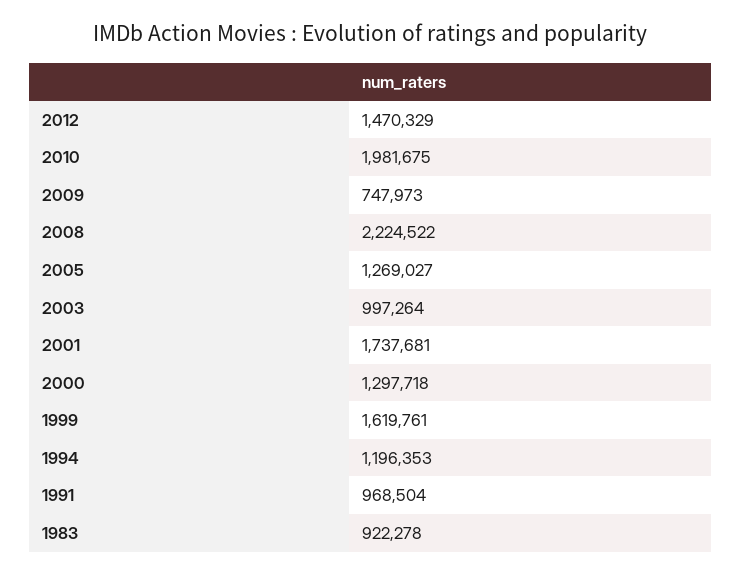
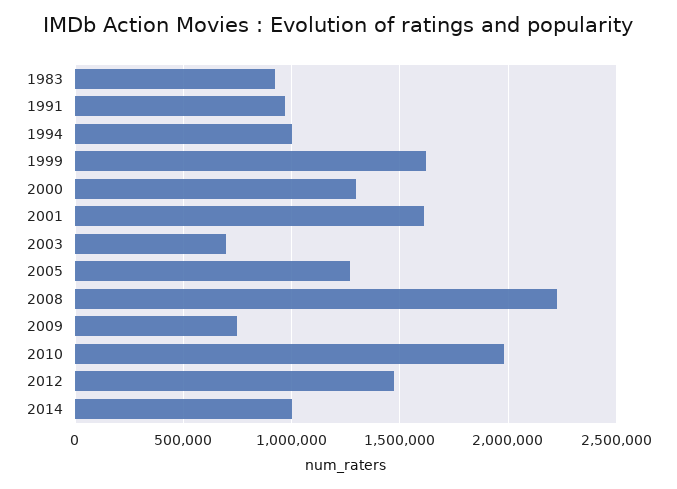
2003: 997264 -> 700000
2001: 1737681 -> 1600000
1994: 1196353 -> 1000000
2014: none -> 1000000

